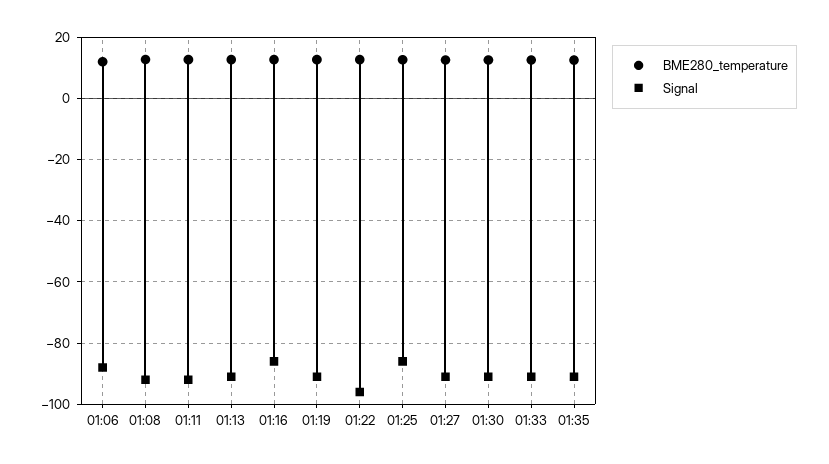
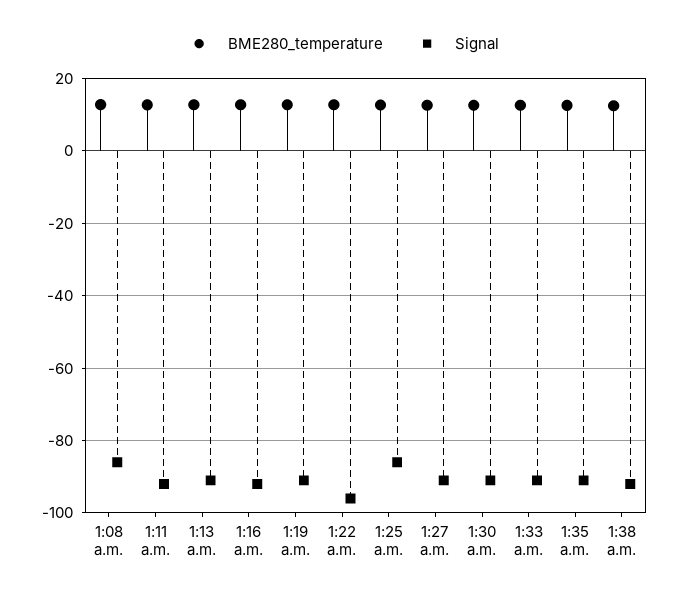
BME280_temperature, 01:06: 12 -> none
Signal, 01:06: -88 -> none
Signal, 01:08: -92 -> -86
Signal, 01:16: -86 -> -92
BME280_temperature, 1:38 a.m.: none -> 12
Signal, 1:38 a.m.: none -> -92

